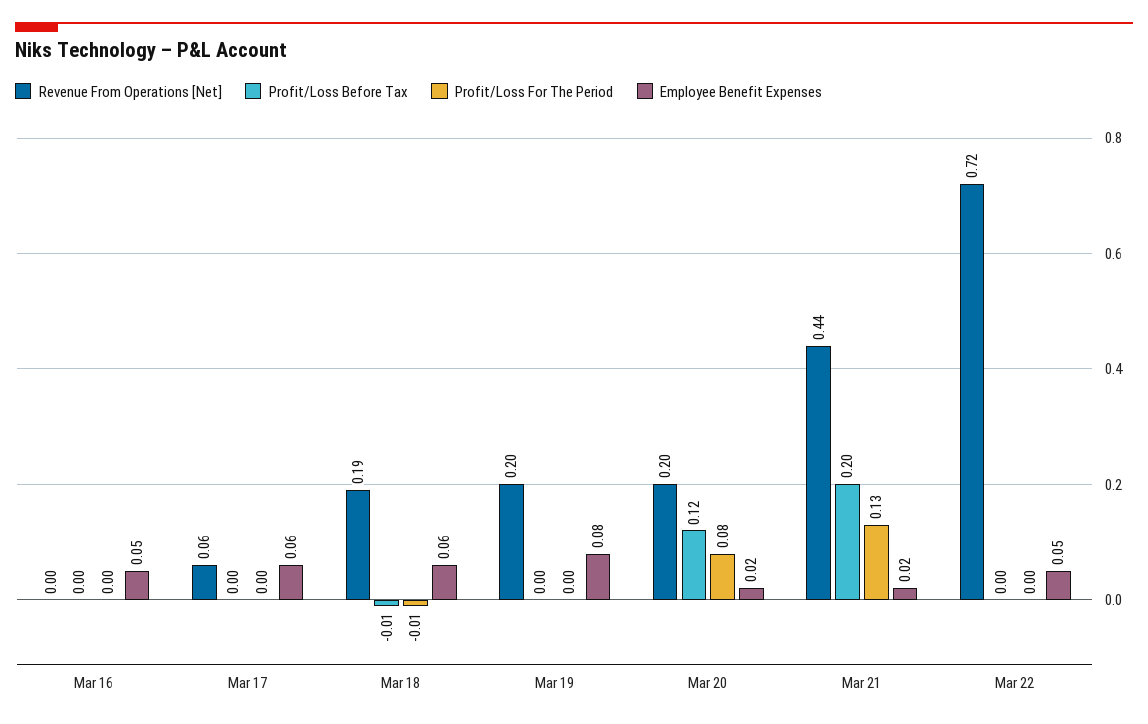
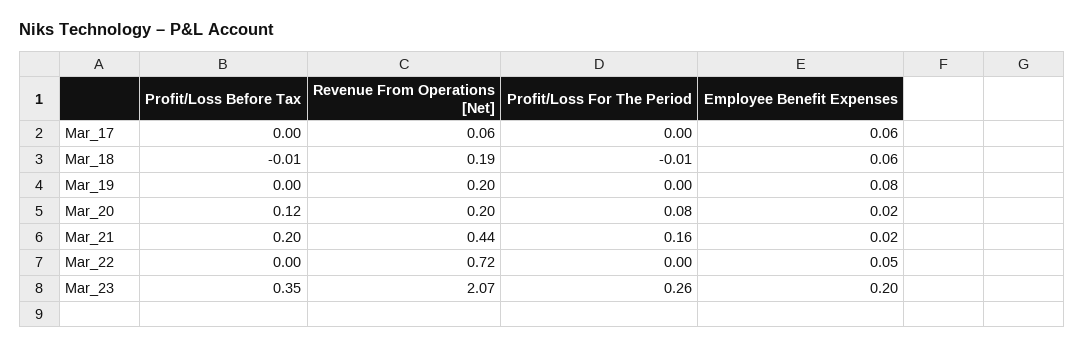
Revenue From Operations [Net], Mar 16: 0 -> none
Profit/Loss Before Tax, Mar 16: 0 -> none
Profit/Loss For The Period, Mar 16: 0 -> none
Employee Benefit Expenses, Mar 16: 0.05 -> none
Profit/Loss For The Period, Mar 21: 0.13 -> 0.16
Profit/Loss Before Tax, Mar_23: none -> 0.35
Revenue From Operations [Net], Mar_23: none -> 2.07
Profit/Loss For The Period, Mar_23: none -> 0.26
Employee Benefit Expenses, Mar_23: none -> 0.2

